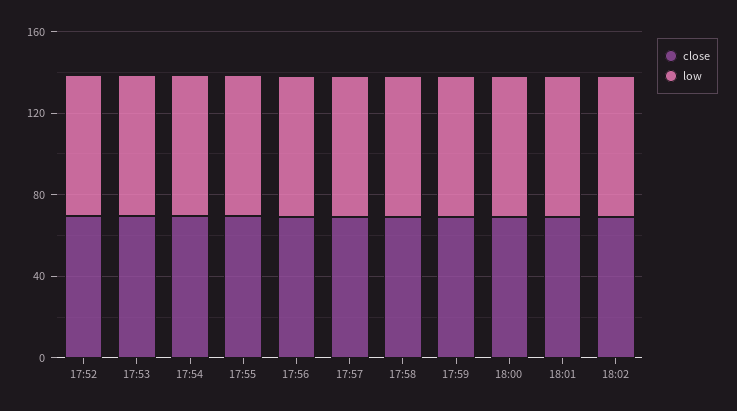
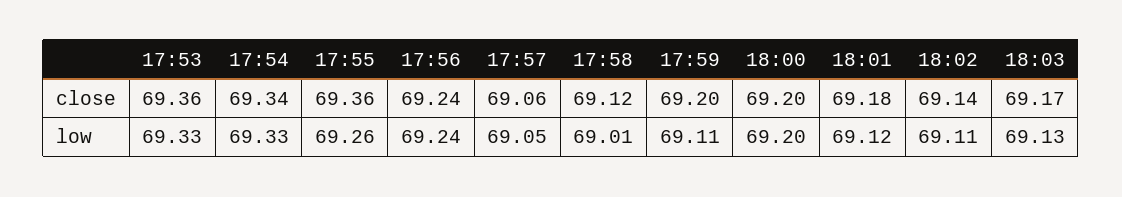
close, 17:52: 70 -> none
low, 17:52: 70 -> none
close, 18:03: none -> 69.17
low, 18:03: none -> 69.13

